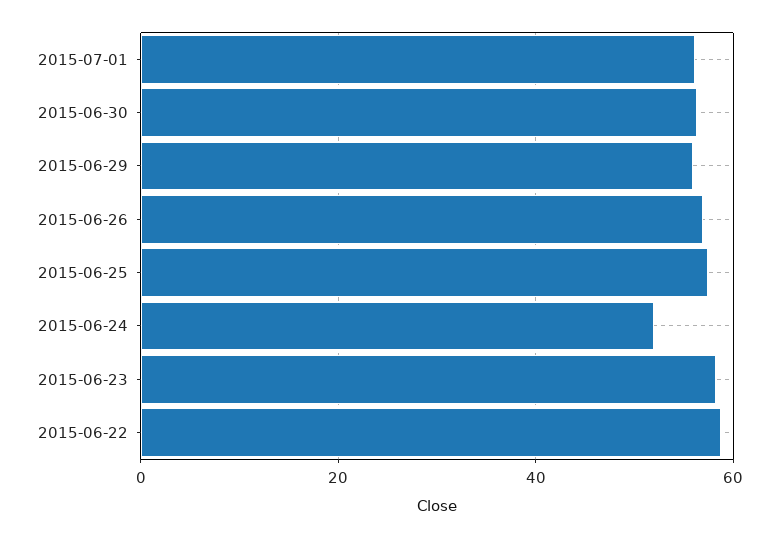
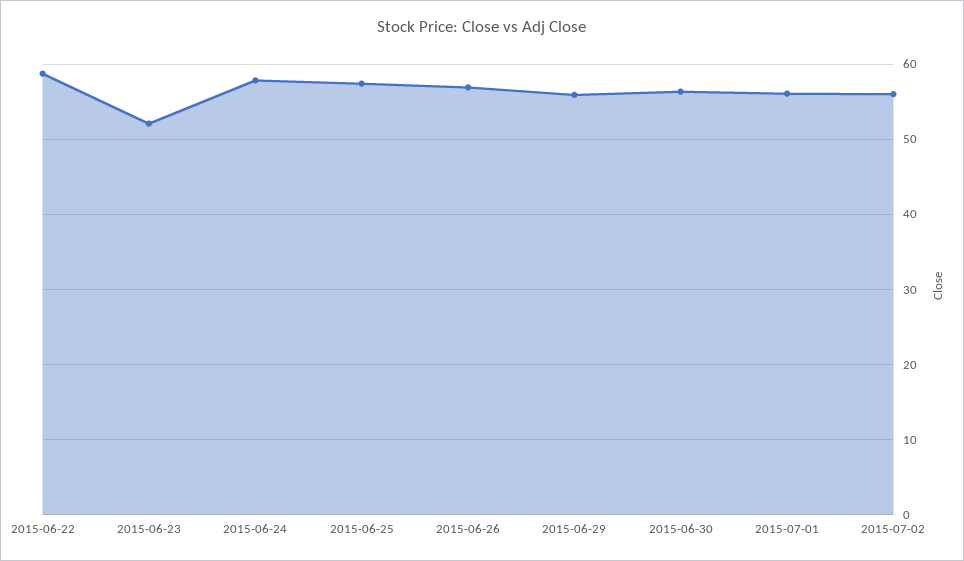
2015-06-24: 52 -> 58
2015-06-23: 58 -> 52
2015-07-02: none -> 56

